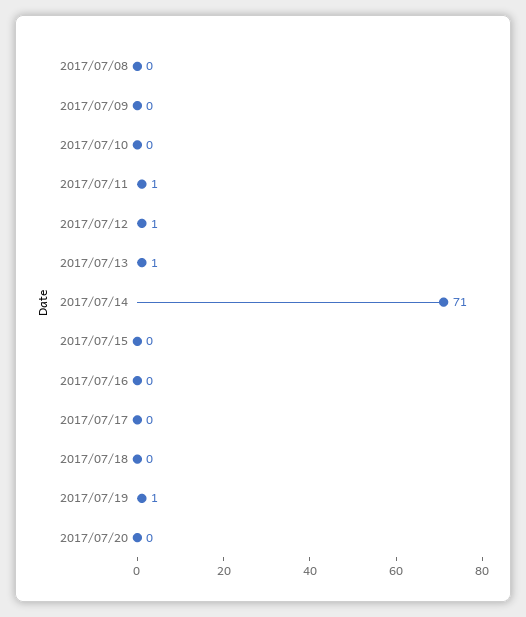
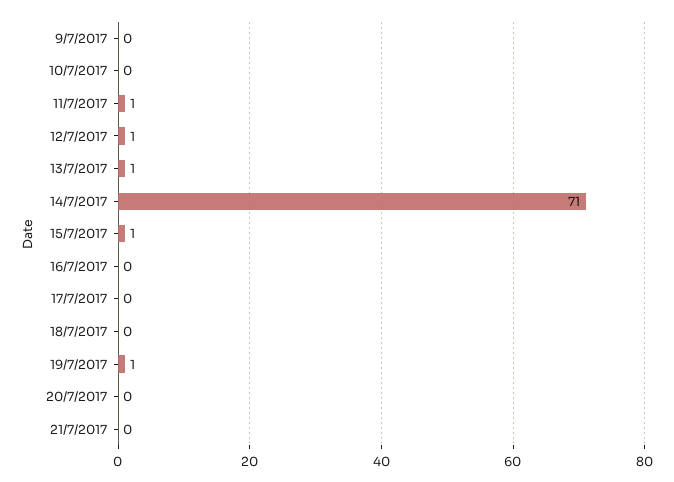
2017/07/08: 0 -> none
2017/07/15: 0 -> 1
21/7/2017: none -> 0

